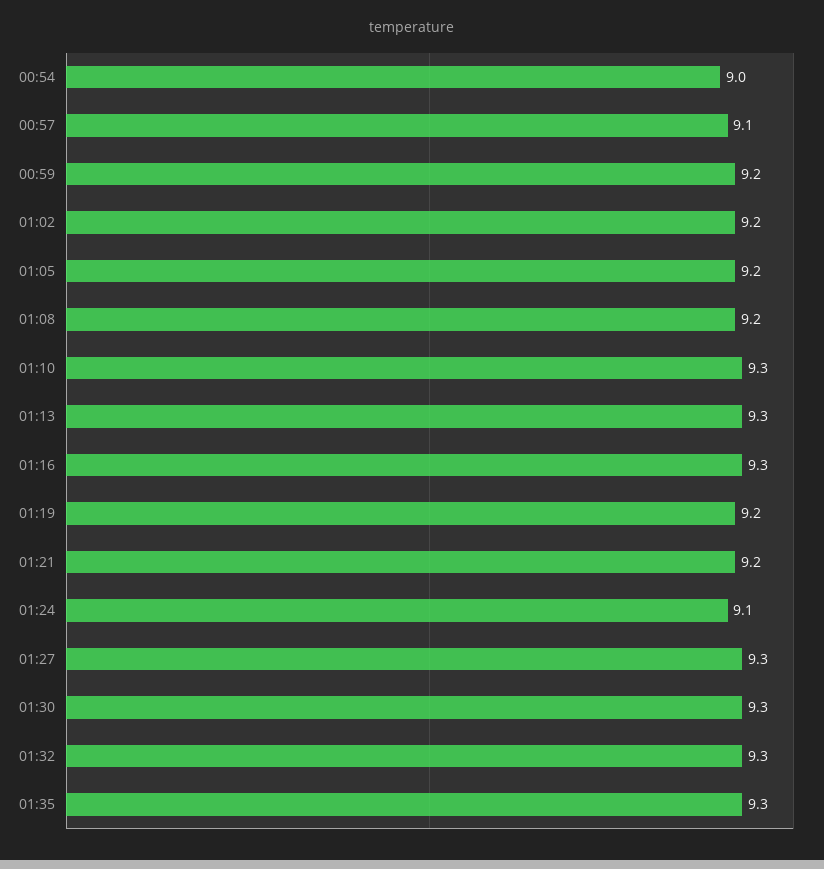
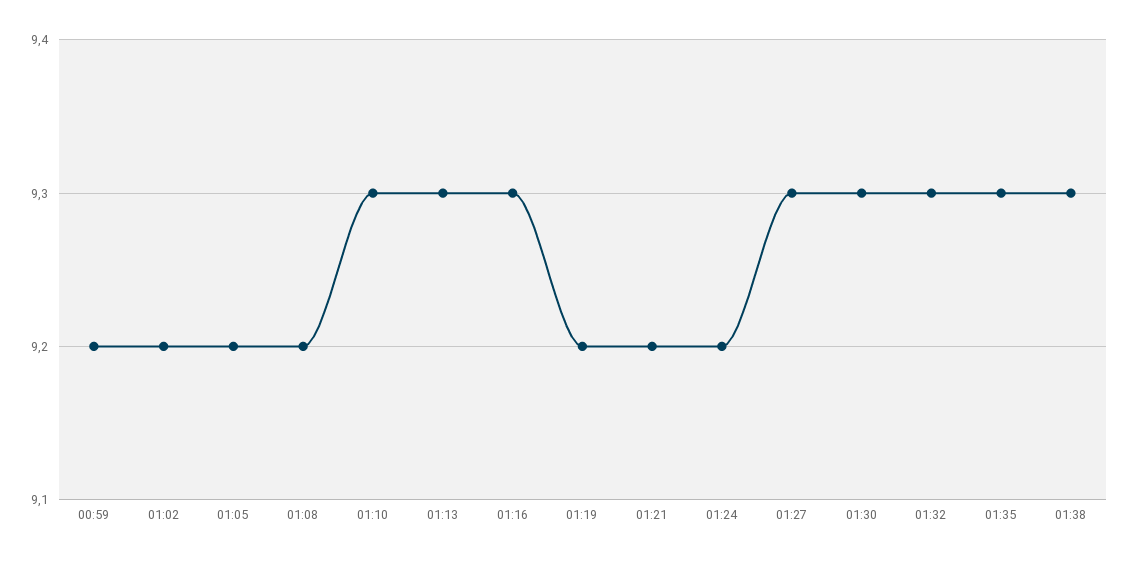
00:54: 9 -> none
00:57: 9.1 -> none
01:24: 9.1 -> 9.2
01:38: none -> 9.3

